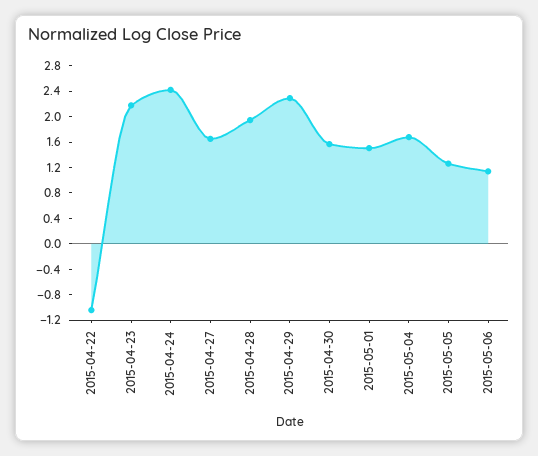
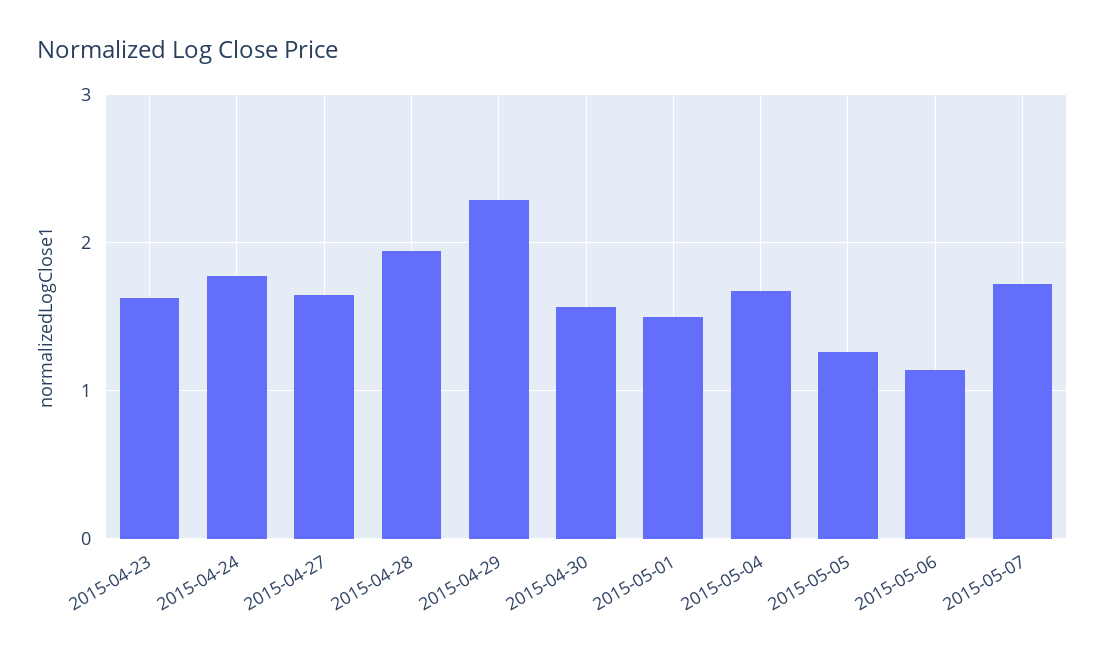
2015-04-22: -1 -> none
2015-04-23: 2.2 -> 1.6
2015-04-24: 2.4 -> 1.8
2015-05-07: none -> 1.7

